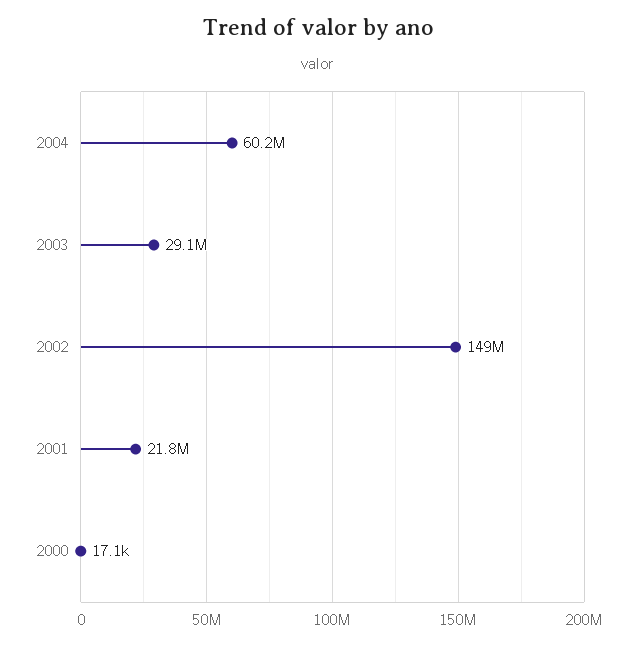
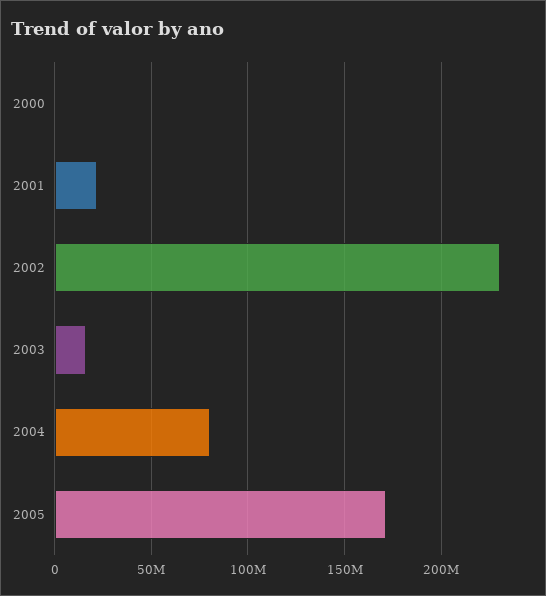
2004: 60200000 -> 80000000
2003: 29100000 -> 15000000
2002: 149000000 -> 230000000
2005: none -> 170000000

